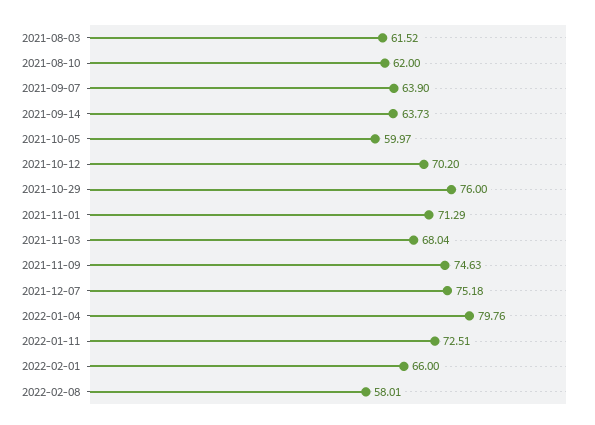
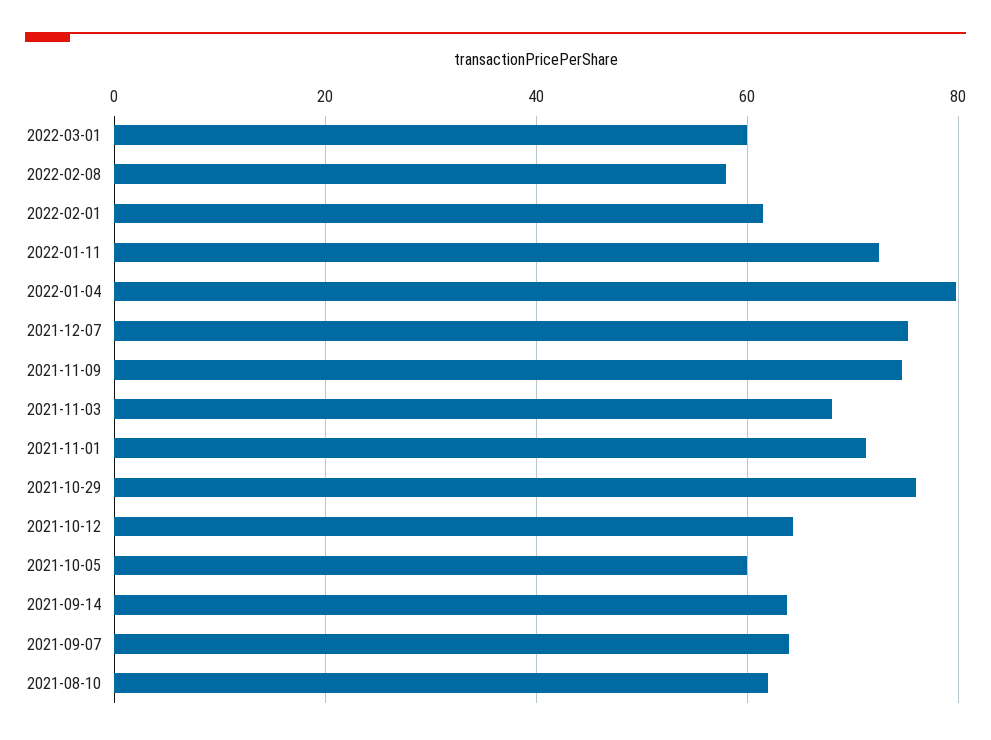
2021-08-03: 61.52 -> none
2021-10-12: 70.2 -> 64
2022-02-01: 66 -> 62
2022-03-01: none -> 60

